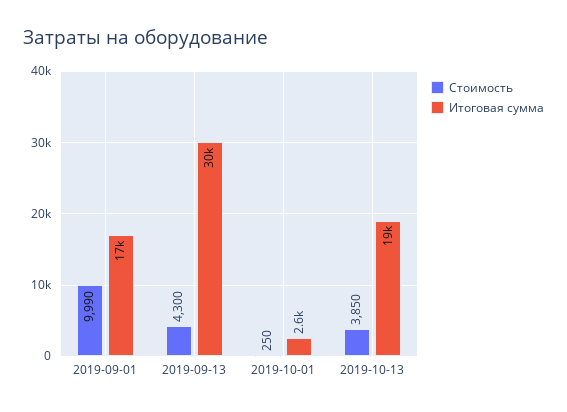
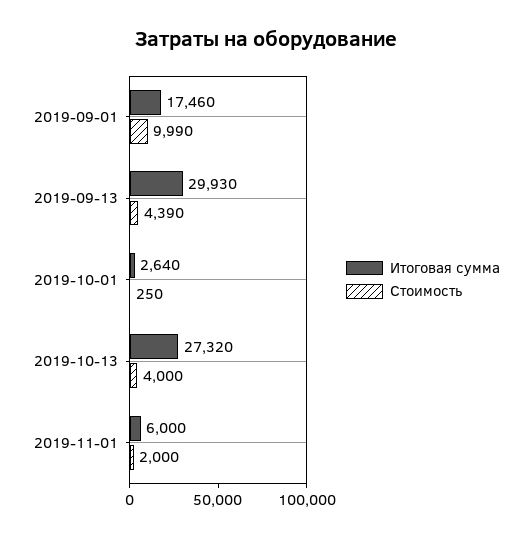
Стоимость, 2019-09-13: 4300 -> 4390
Стоимость, 2019-10-13: 3850 -> 4000
Итоговая сумма, 2019-10-13: 19000 -> 27320
Итоговая сумма, 2019-11-01: none -> 6000
Стоимость, 2019-11-01: none -> 2000

